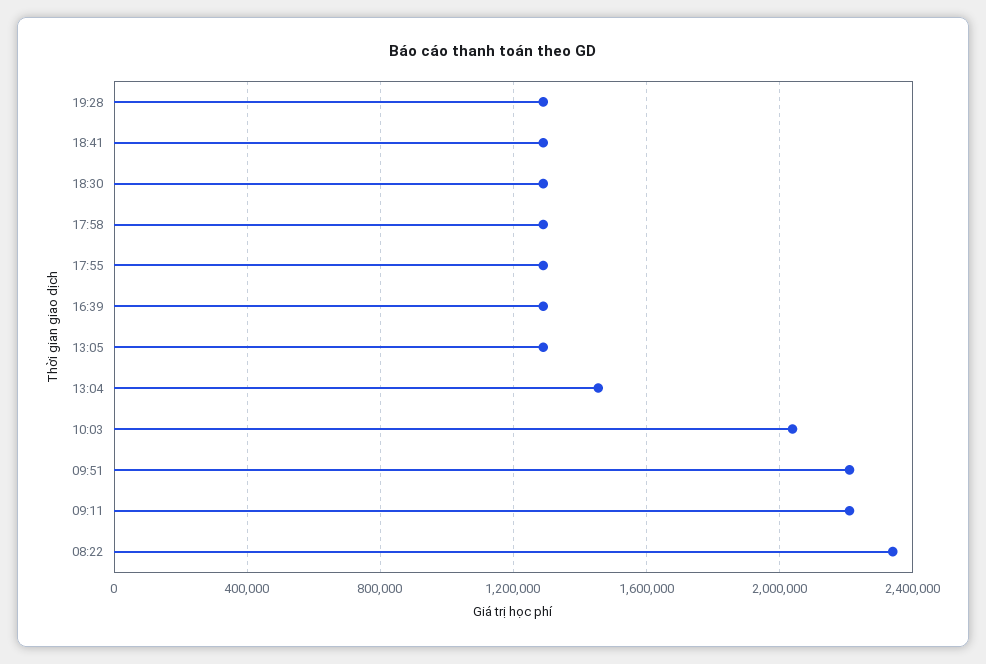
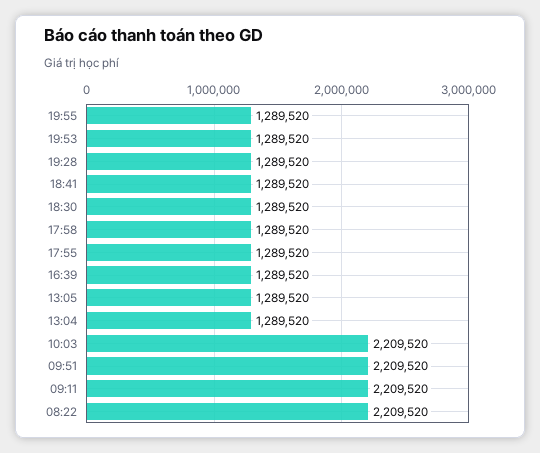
13:04: 1450000 -> 1289520
10:03: 2050000 -> 2209520
08:22: 2350000 -> 2209520
19:55: none -> 1289520
19:53: none -> 1289520

